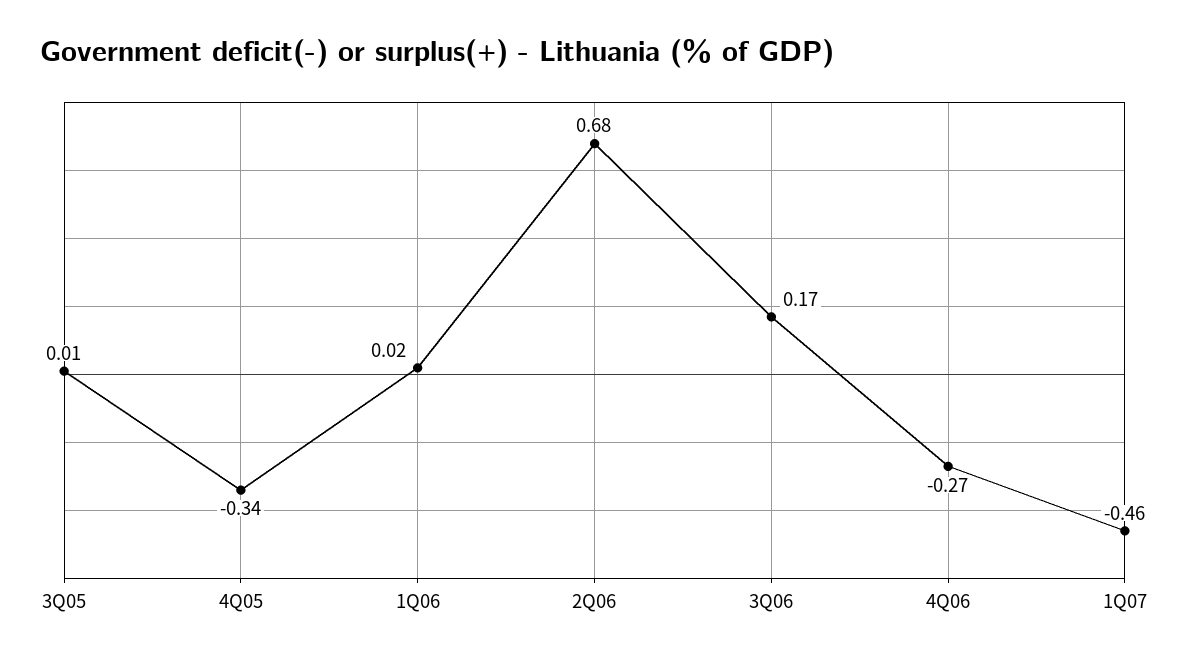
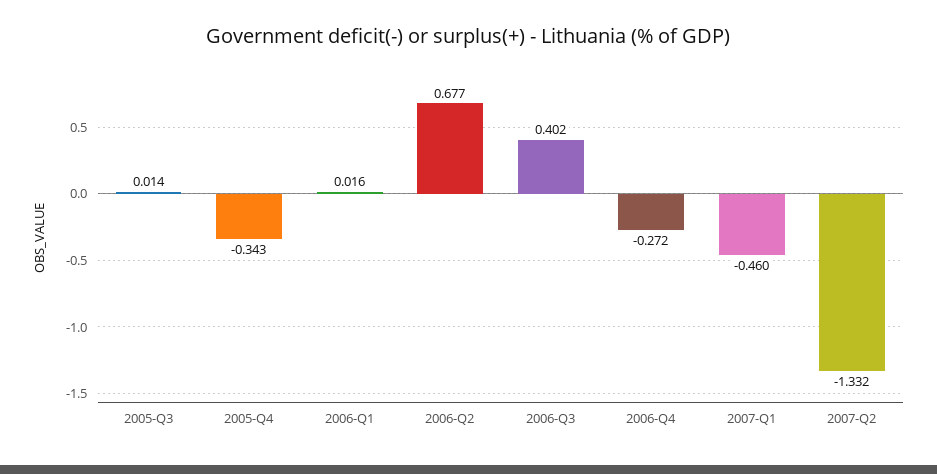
3Q06: 0.17 -> 0.402
2007-Q2: none -> -1.332

